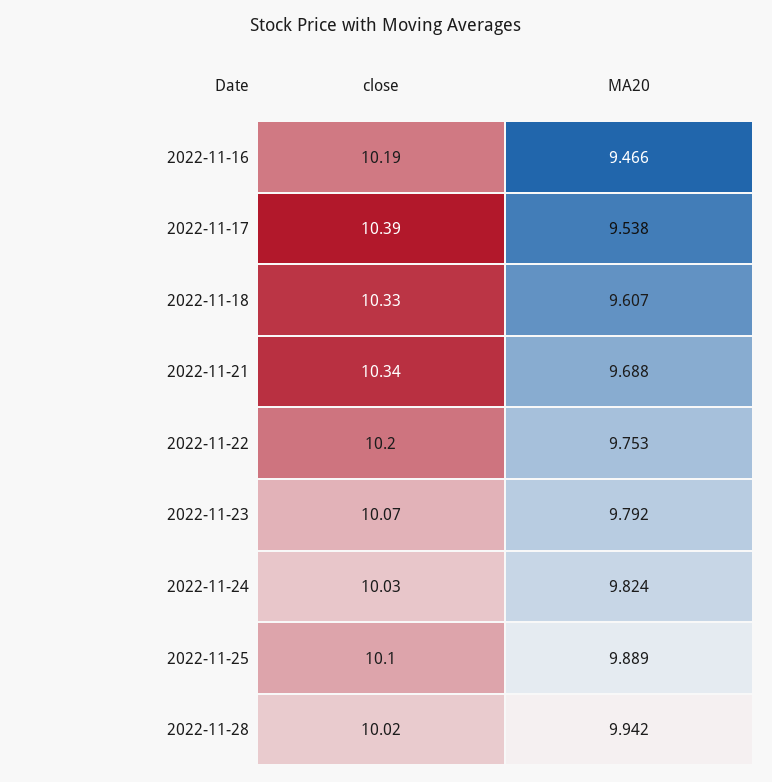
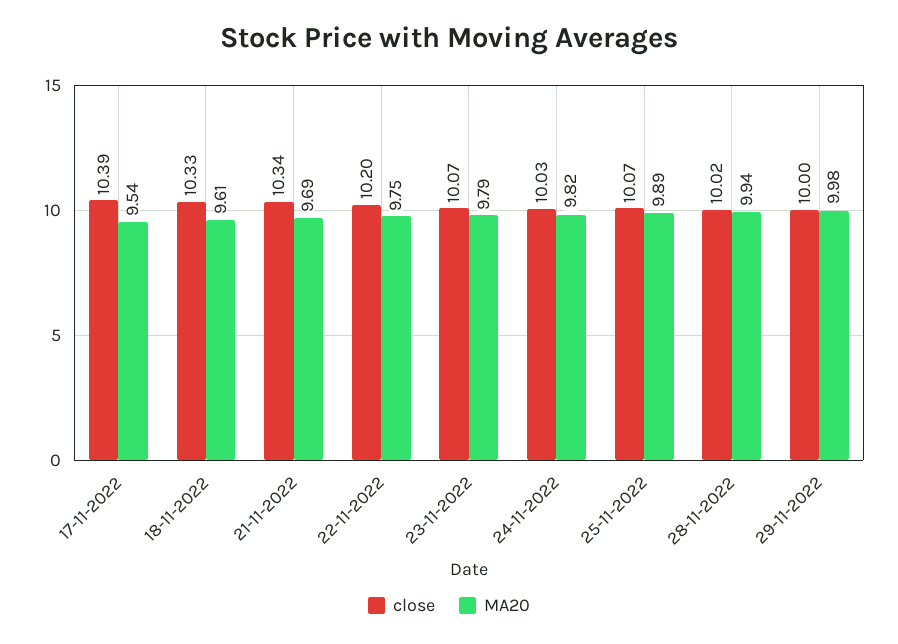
close, 2022-11-16: 10.19 -> none
MA20, 2022-11-16: 9.466 -> none
close, 2022-11-25: 10.1 -> 10.07
close, 29-11-2022: none -> 10
MA20, 29-11-2022: none -> 9.98

